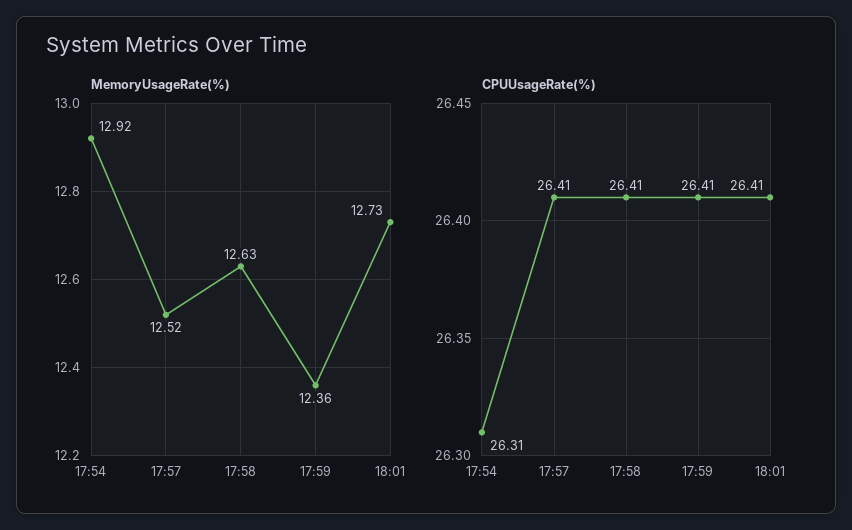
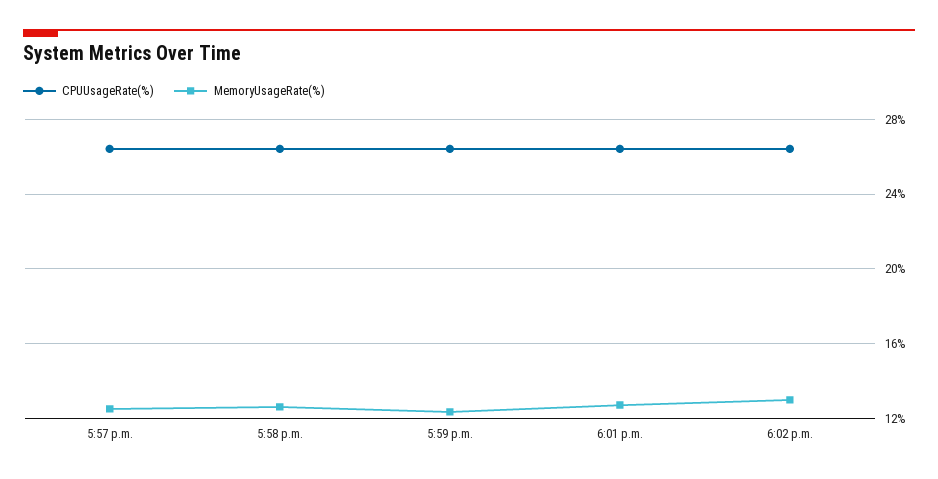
MemoryUsageRate(%), 17:54: 12.92 -> none
CPUUsageRate(%), 17:54: 26.31 -> none
CPUUsageRate(%), 6:02 p.m.: none -> 26.5
MemoryUsageRate(%), 6:02 p.m.: none -> 13

